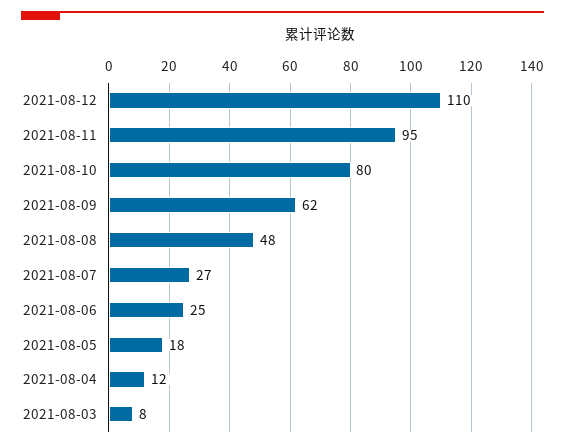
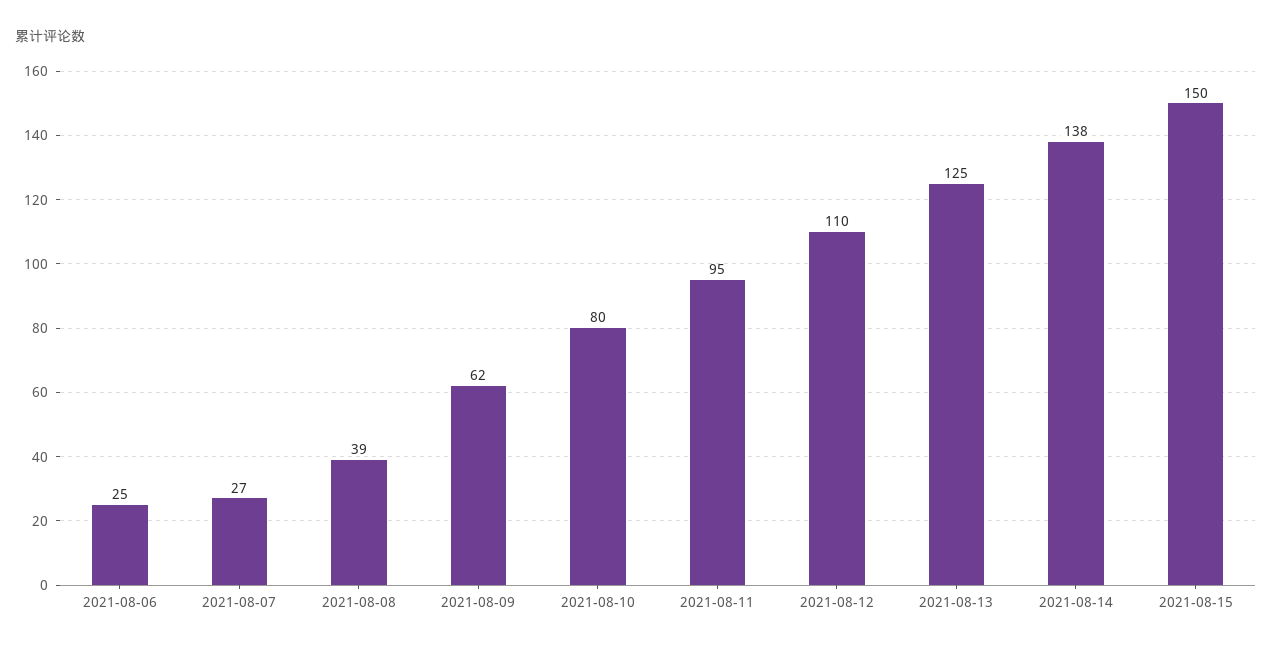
2021-08-08: 48 -> 39
2021-08-05: 18 -> none
2021-08-04: 12 -> none
2021-08-03: 8 -> none
2021-08-13: none -> 125
2021-08-14: none -> 138
2021-08-15: none -> 150

